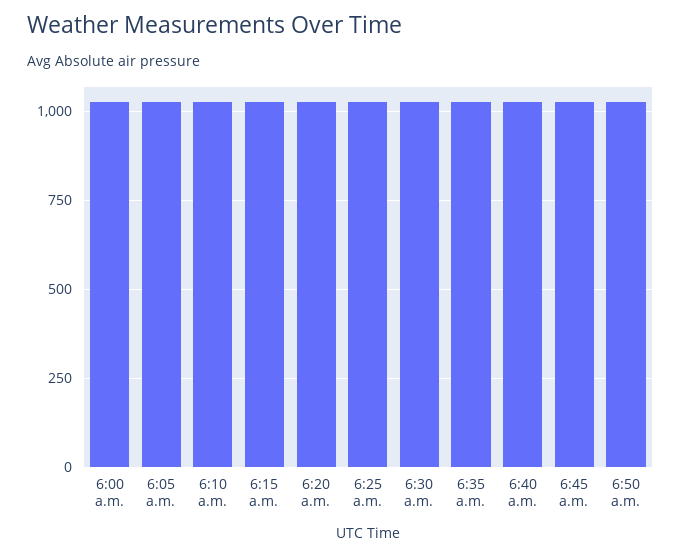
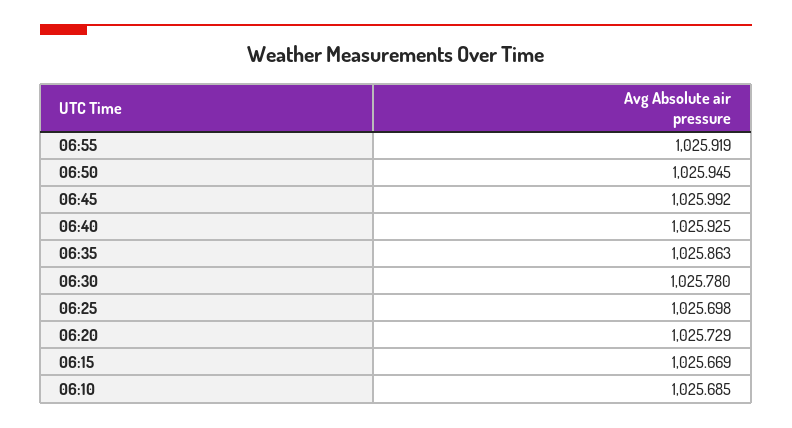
6:00 a.m.: 1025 -> none
6:05 a.m.: 1025 -> none
06:55: none -> 1025.919

